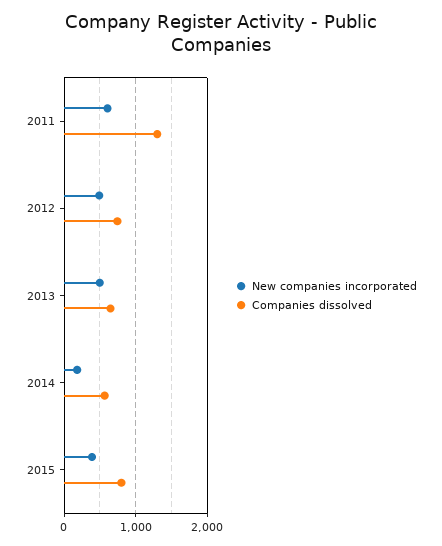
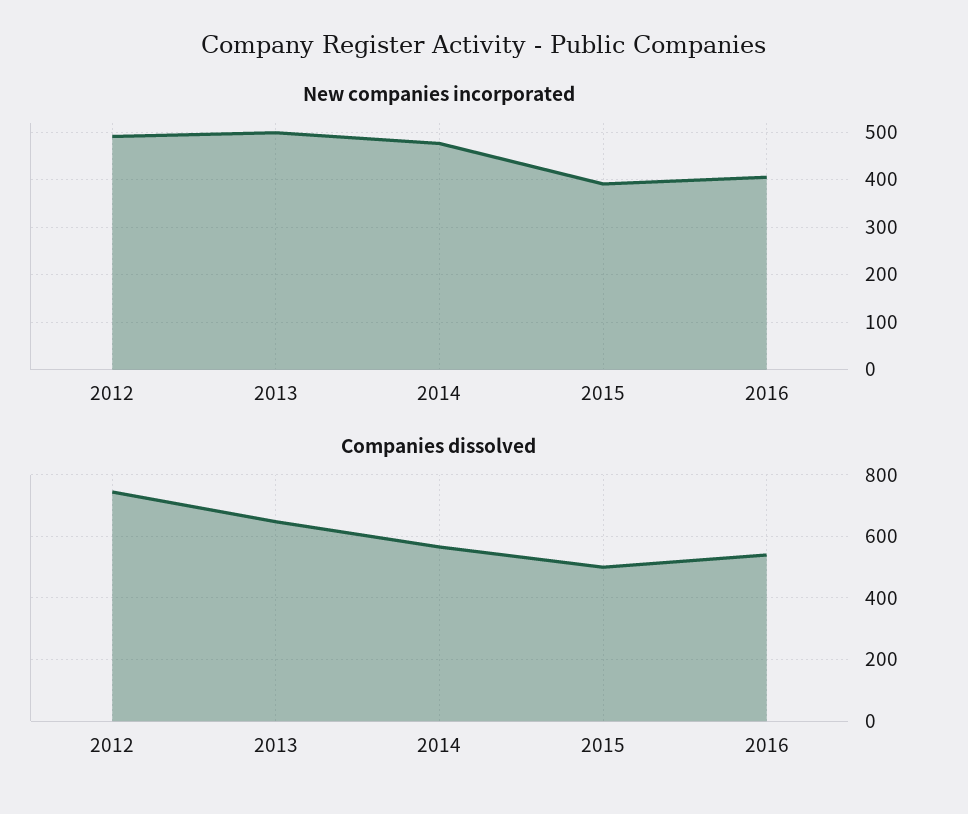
New companies incorporated, 2011: 600 -> none
Companies dissolved, 2011: 1300 -> none
New companies incorporated, 2014: 200 -> 480
Companies dissolved, 2015: 800 -> 500
New companies incorporated, 2016: none -> 400
Companies dissolved, 2016: none -> 540

